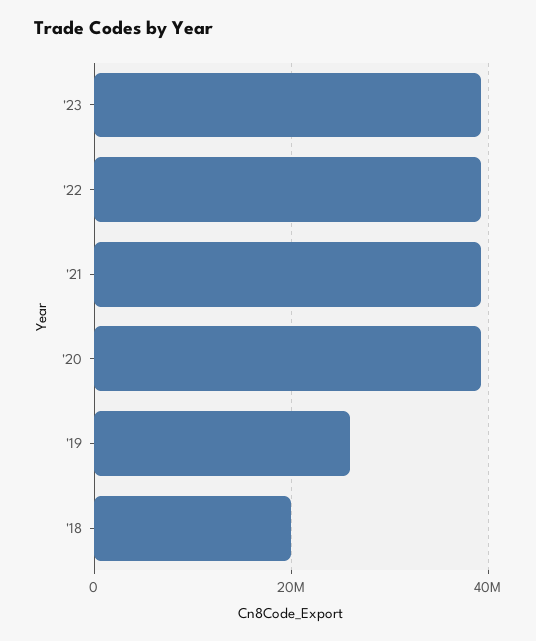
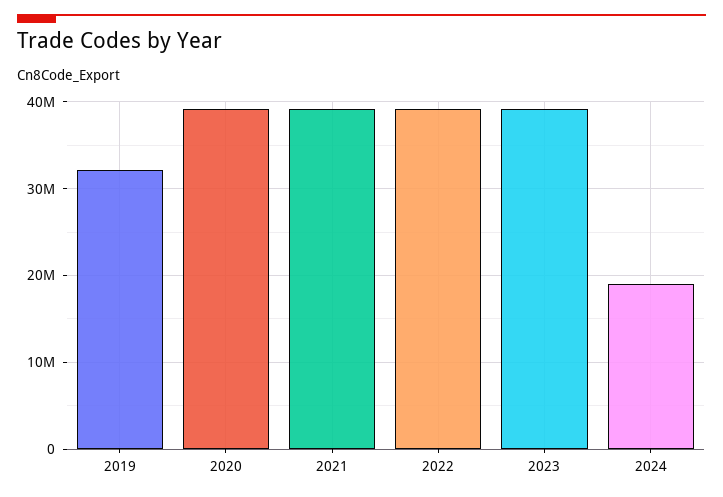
'19: 26000000 -> 32000000
'18: 20000000 -> none
2024: none -> 19000000

